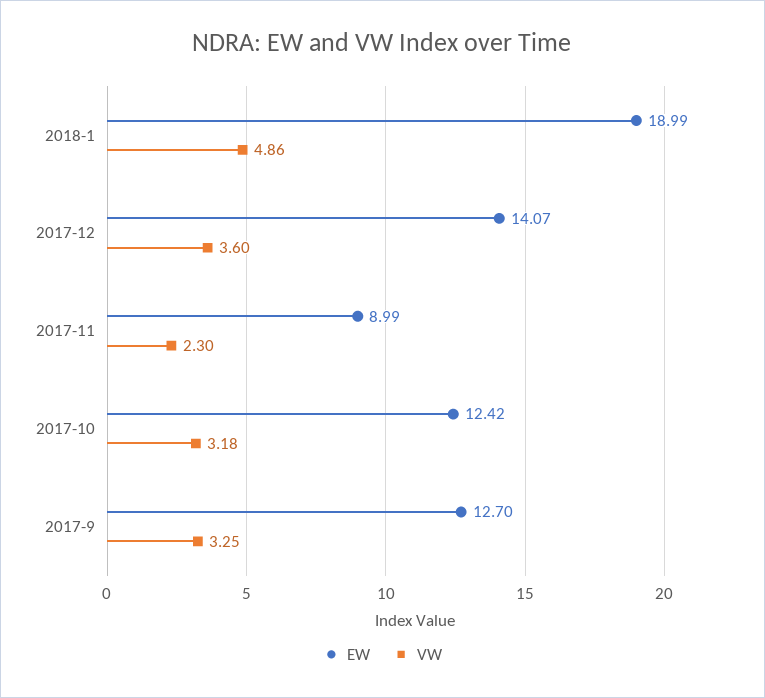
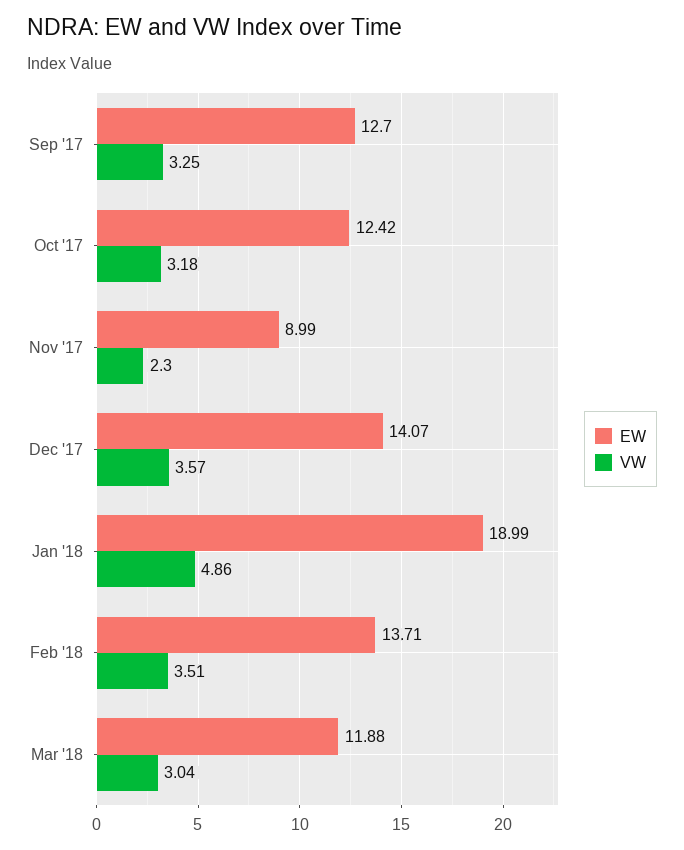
VW, 2017-12: 3.6 -> 3.57
EW, Feb '18: none -> 13.71
VW, Feb '18: none -> 3.51
EW, Mar '18: none -> 11.88
VW, Mar '18: none -> 3.04

